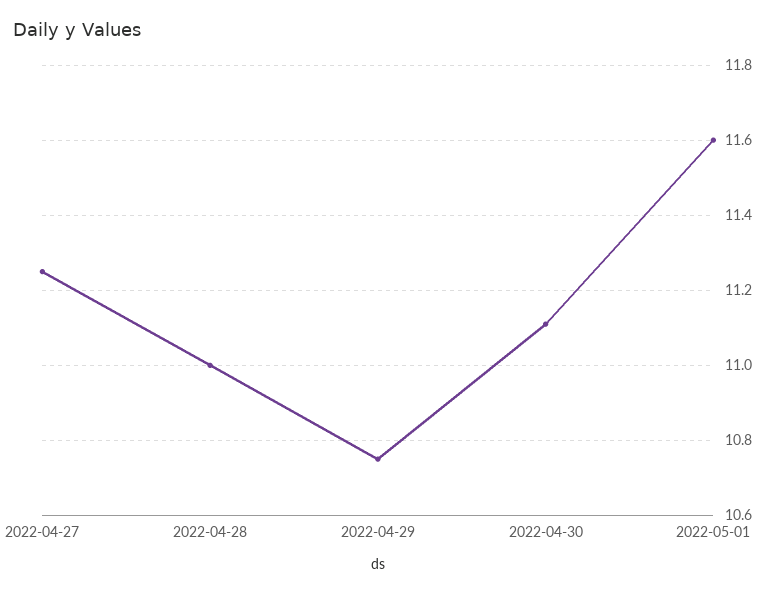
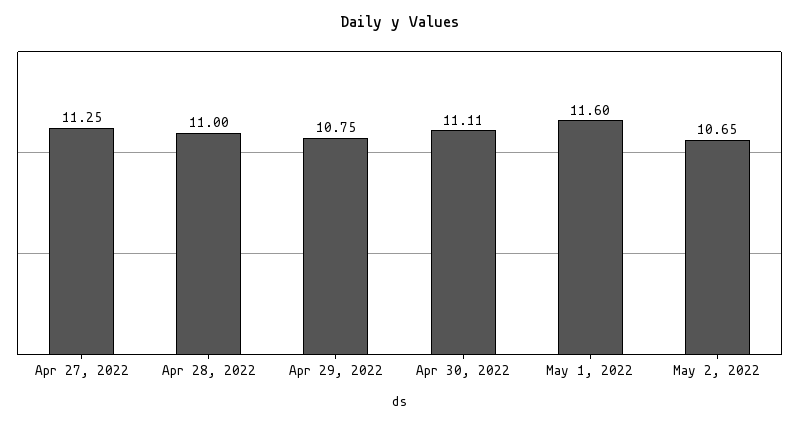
May 2, 2022: none -> 10.65

